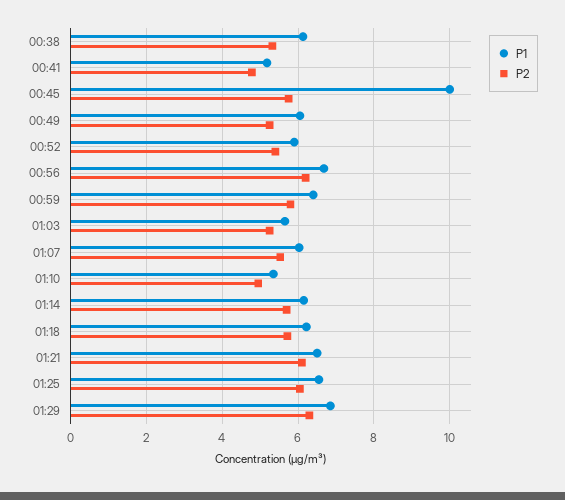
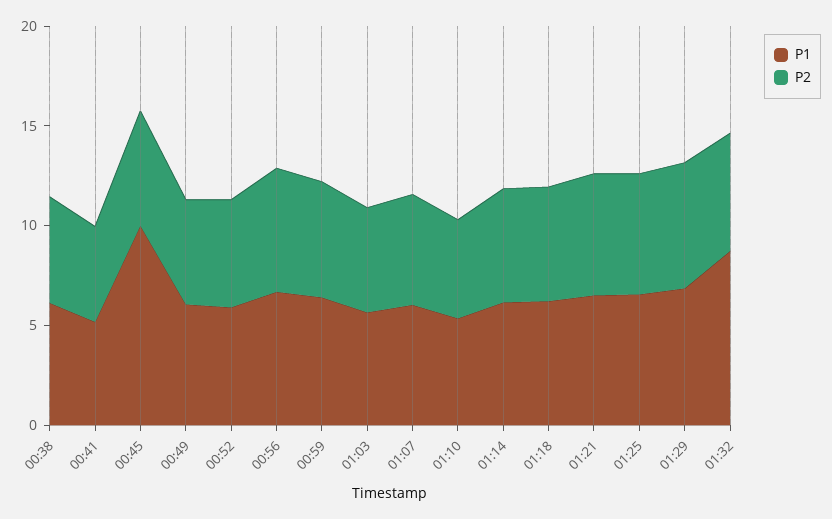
P1, 01:32: none -> 9
P2, 01:32: none -> 6

